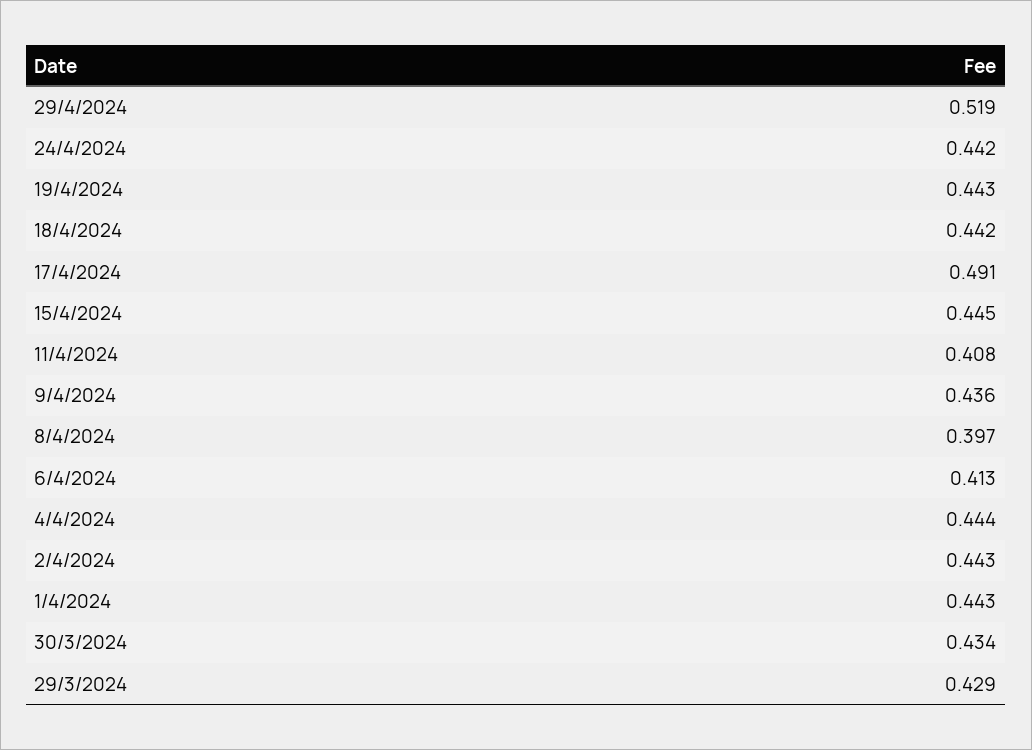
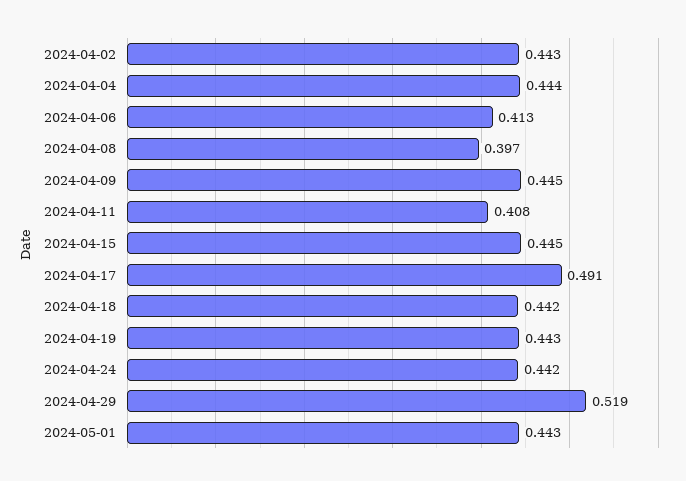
9/4/2024: 0.436 -> 0.445
1/4/2024: 0.443 -> none
30/3/2024: 0.434 -> none
29/3/2024: 0.429 -> none
2024-05-01: none -> 0.443

